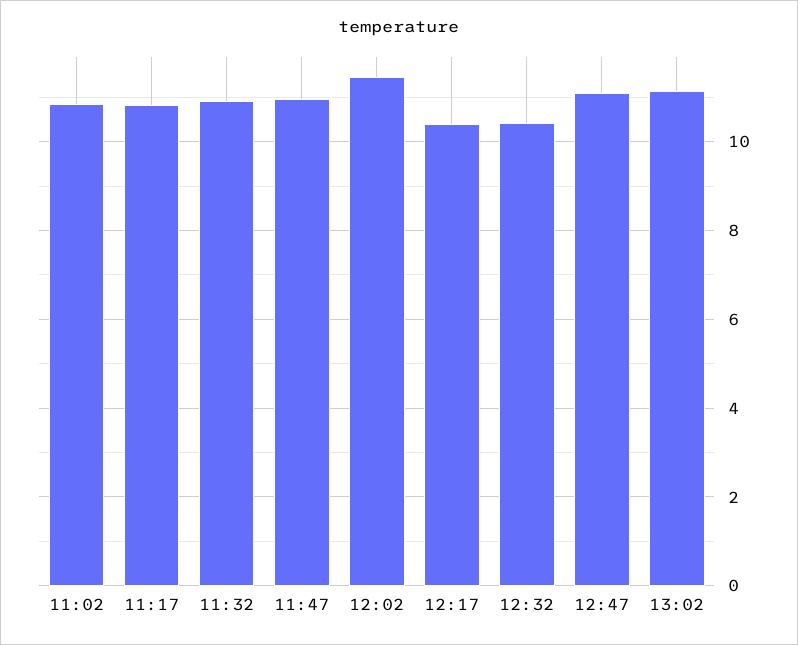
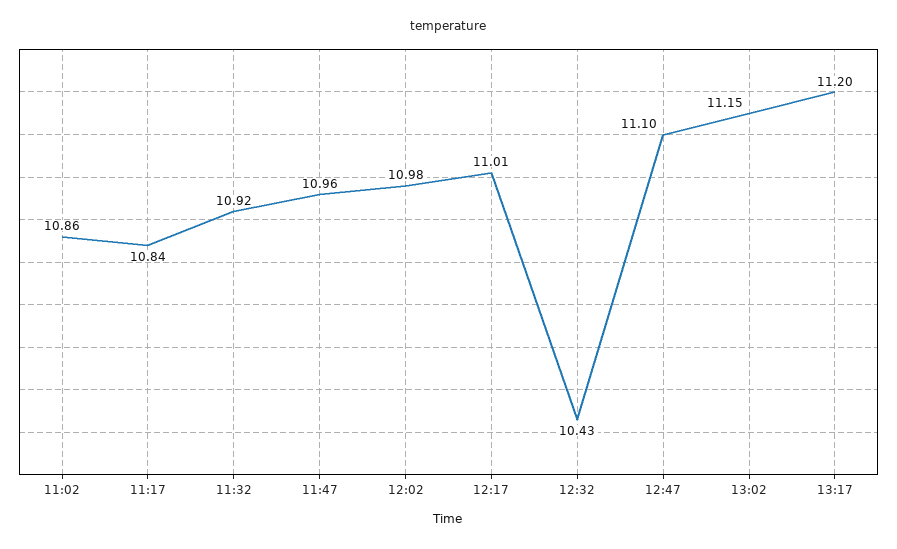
12:02: 11.4 -> 10.98
12:17: 10.4 -> 11.01
13:17: none -> 11.2

